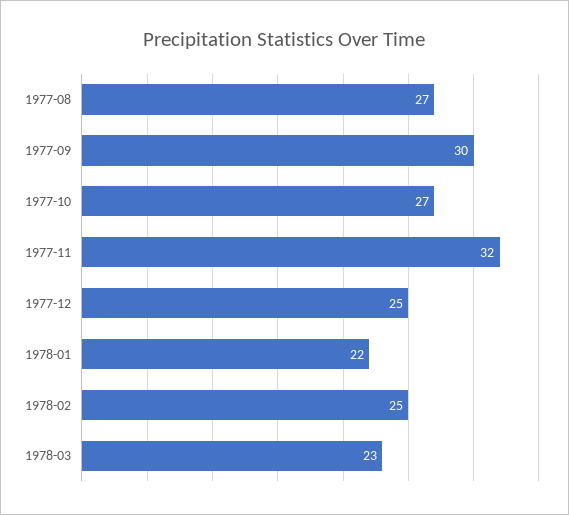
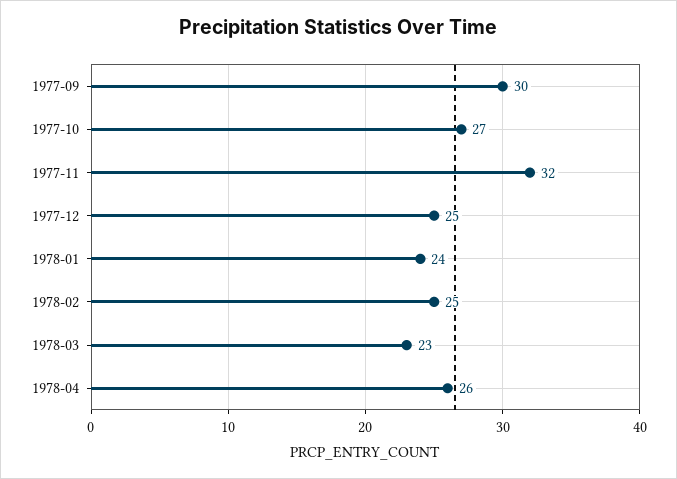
1977-08: 27 -> none
1978-01: 22 -> 24
1978-04: none -> 26

